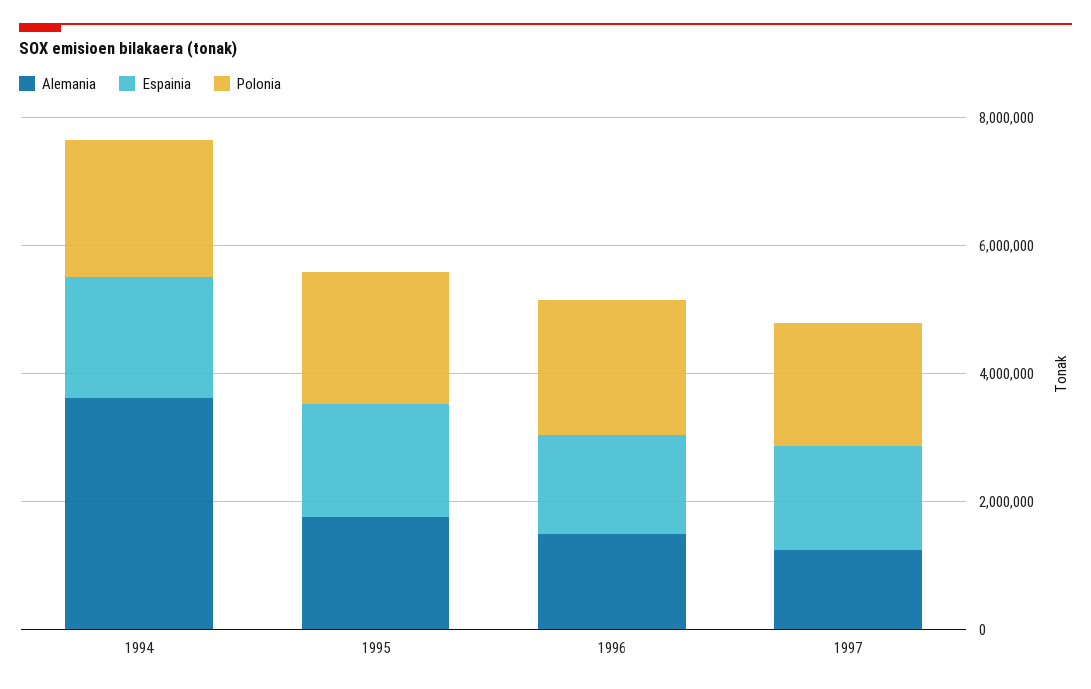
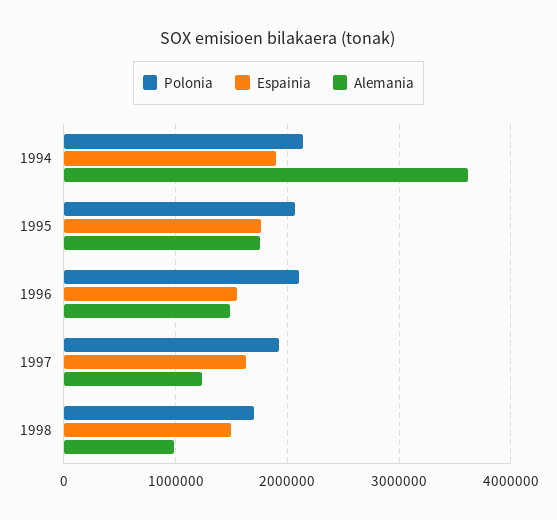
Polonia, 1998: none -> 1700000
Espainia, 1998: none -> 1500000
Alemania, 1998: none -> 1000000

